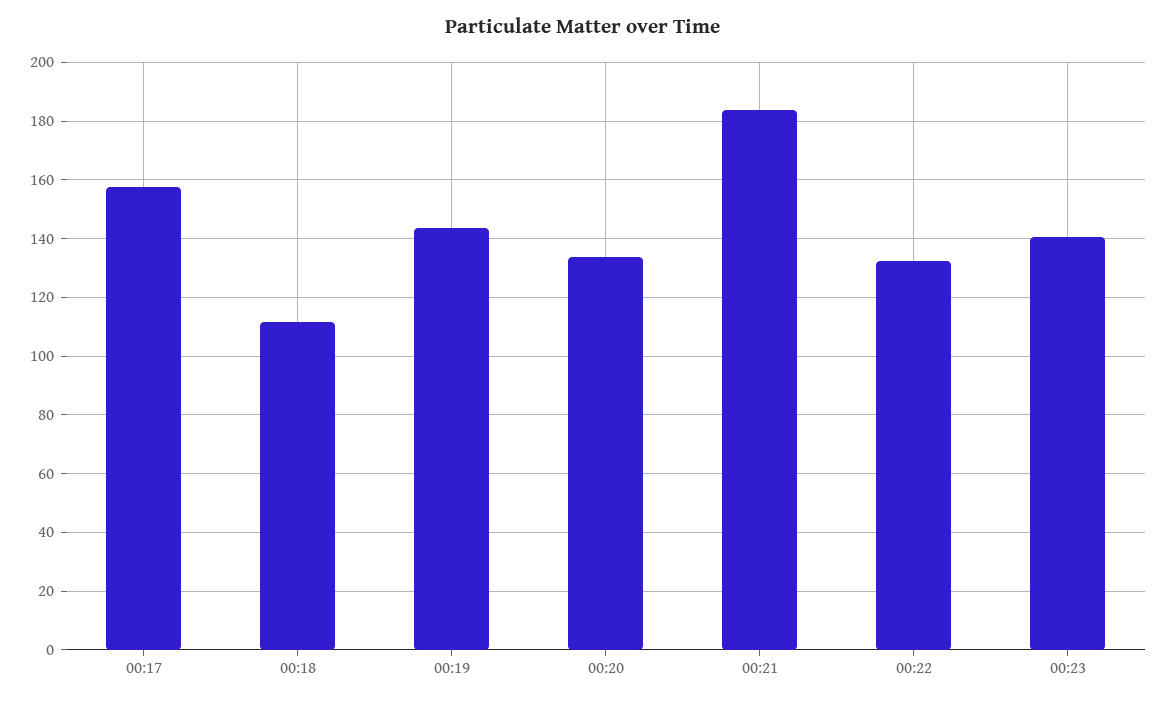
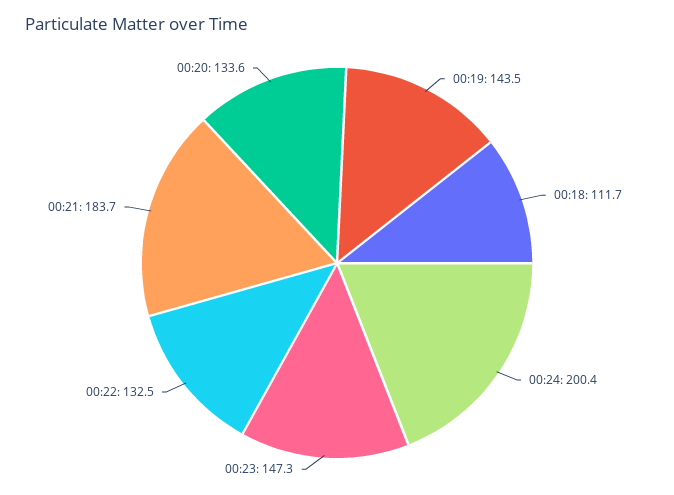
00:17: 157.5 -> none
00:23: 140 -> 147.3
00:24: none -> 200.4

